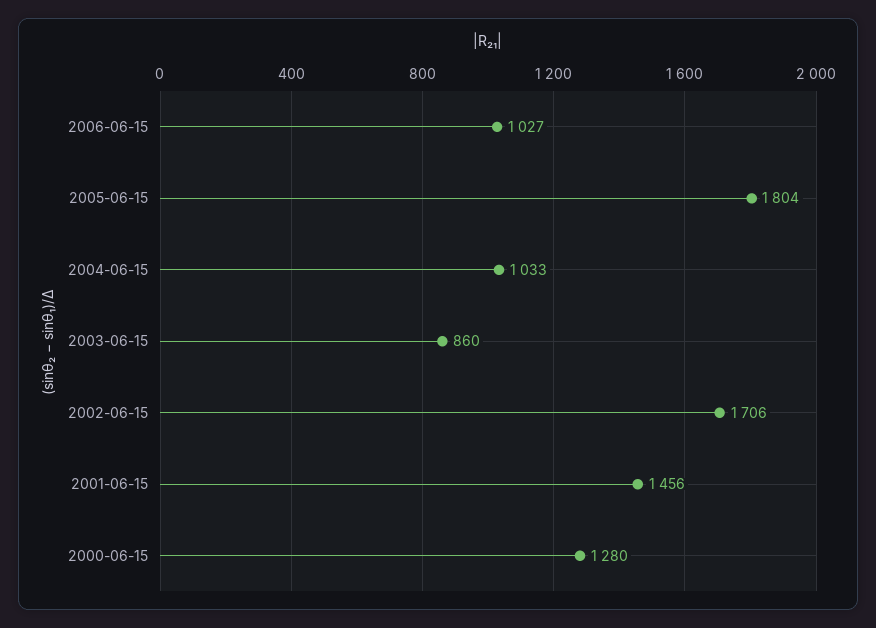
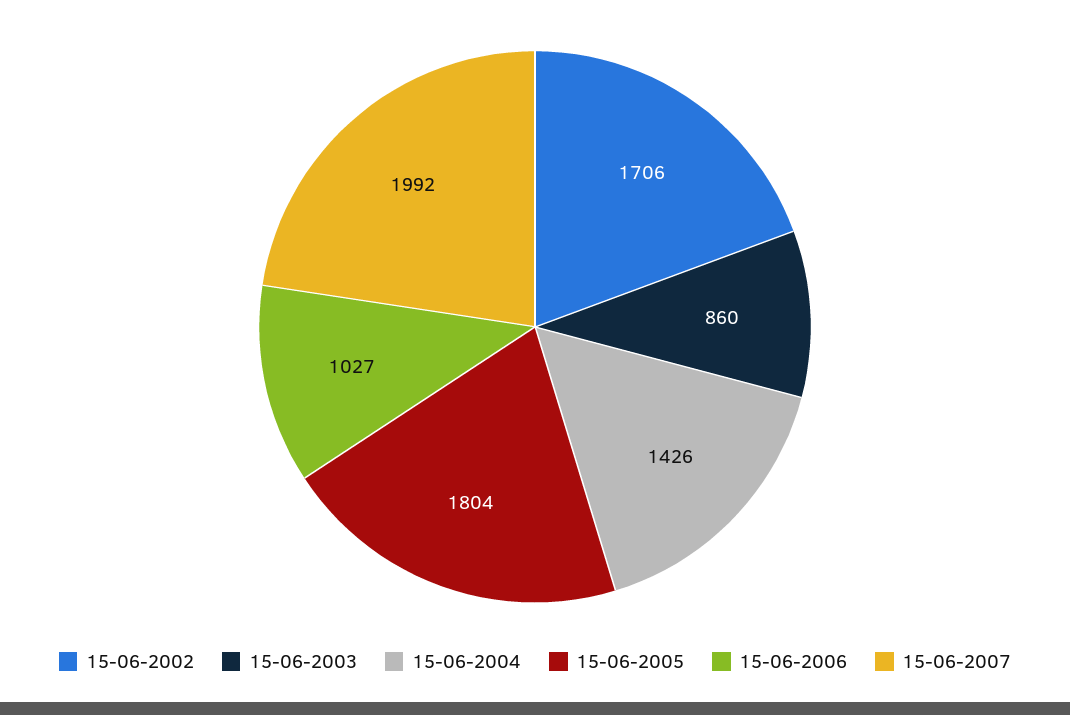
2004-06-15: 1033 -> 1426
2001-06-15: 1456 -> none
2000-06-15: 1280 -> none
15-06-2007: none -> 1992

